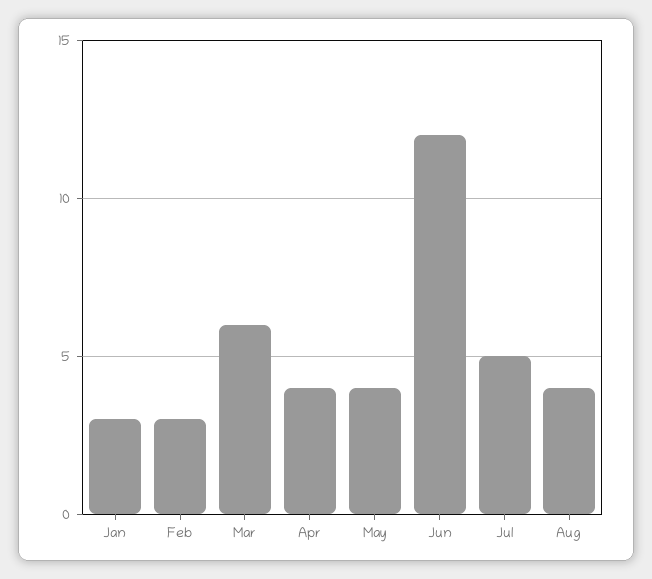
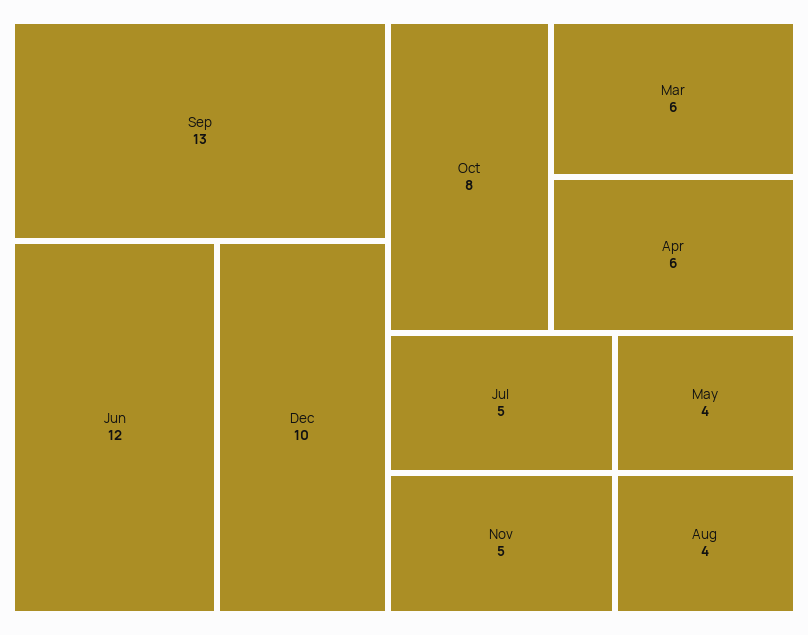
Jan: 3 -> none
Feb: 3 -> none
Apr: 4 -> 6
Sep: none -> 13
Dec: none -> 10
Oct: none -> 8
Nov: none -> 5

